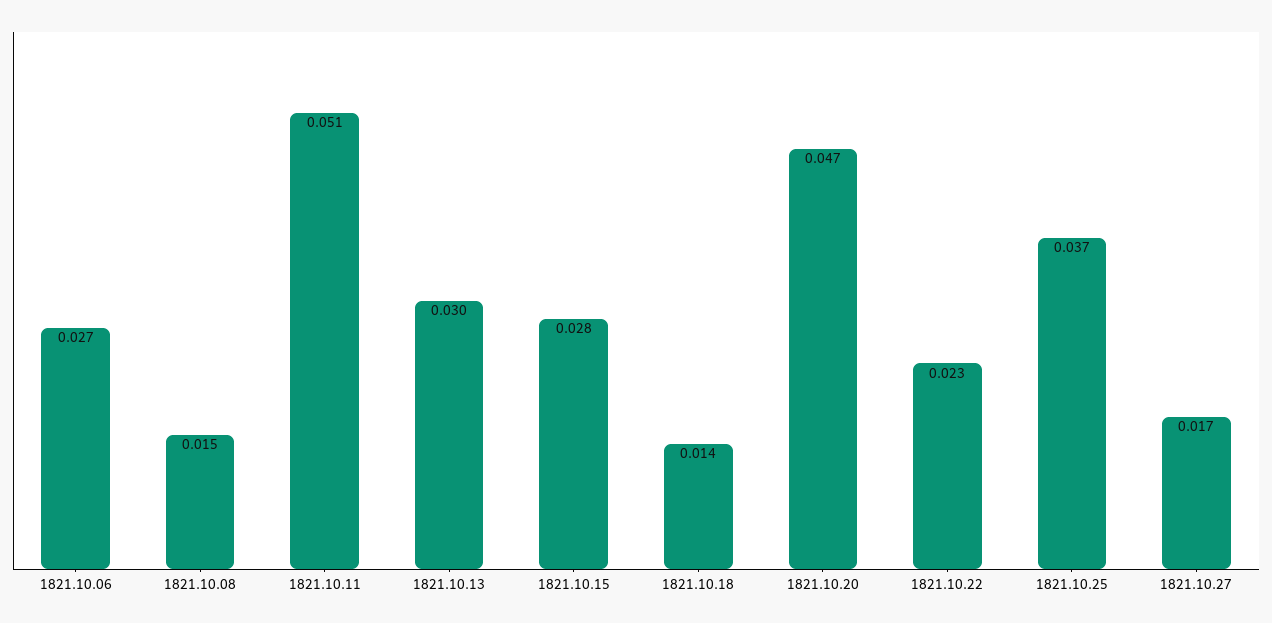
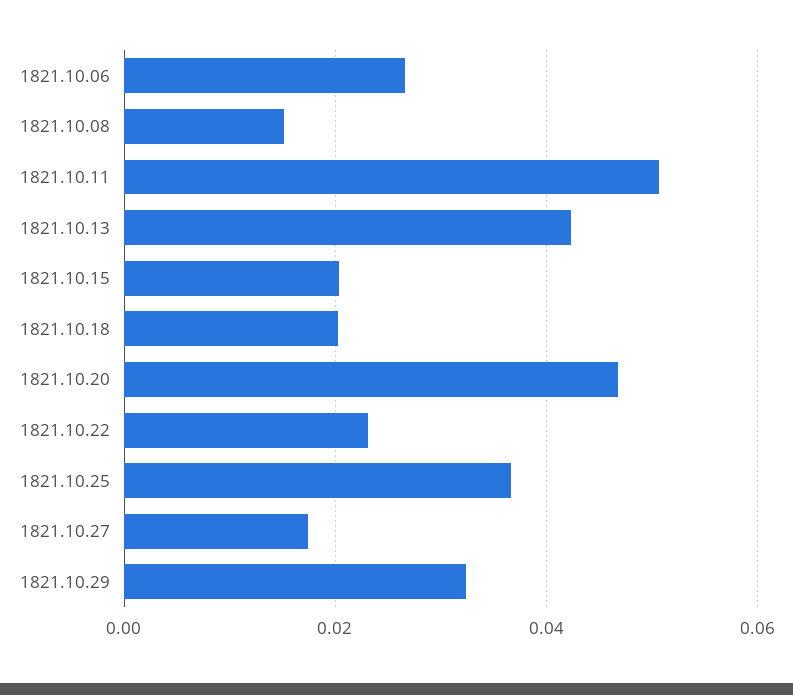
1821.10.13: 0.03 -> 0.042
1821.10.15: 0.028 -> 0.02
1821.10.18: 0.014 -> 0.02
1821.10.29: none -> 0.032

